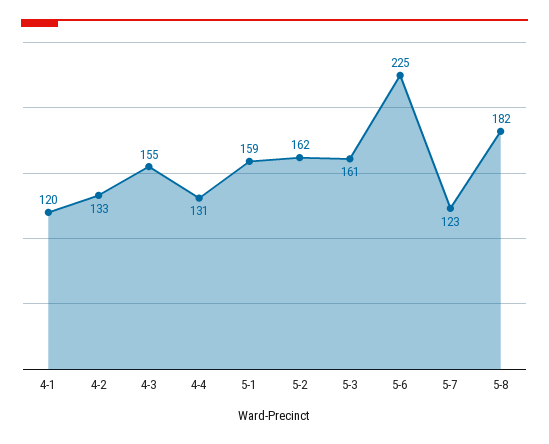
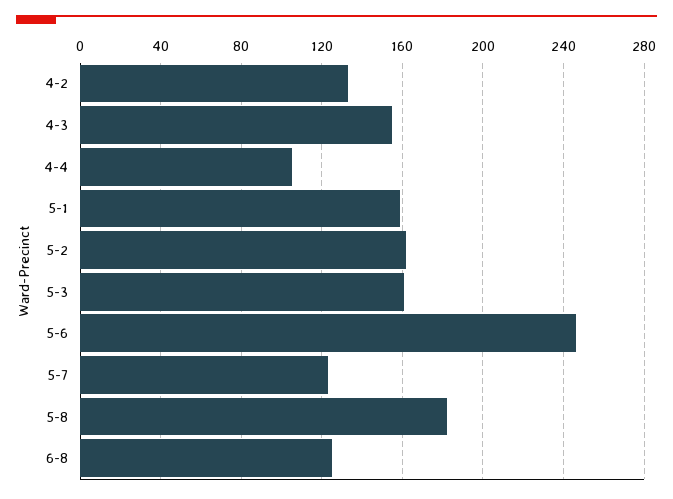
4-1: 120 -> none
4-4: 131 -> 105
5-6: 225 -> 245
6-8: none -> 125

